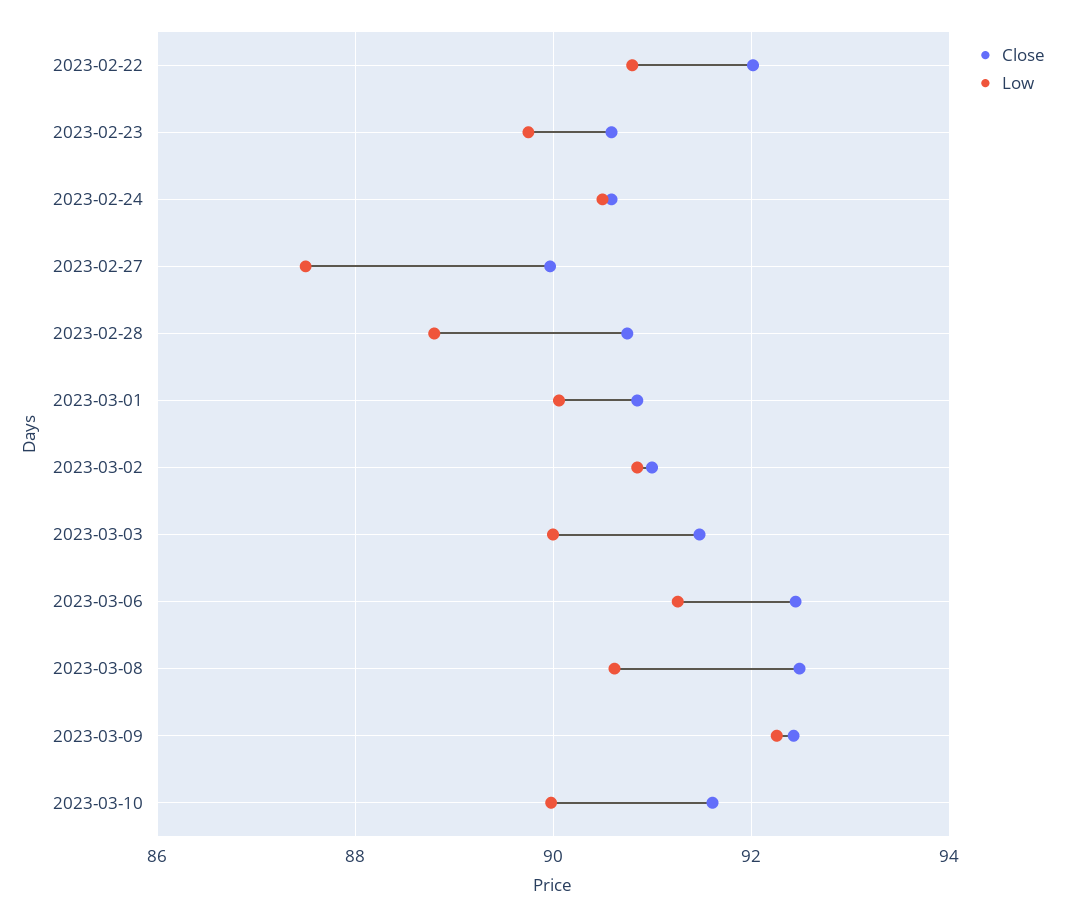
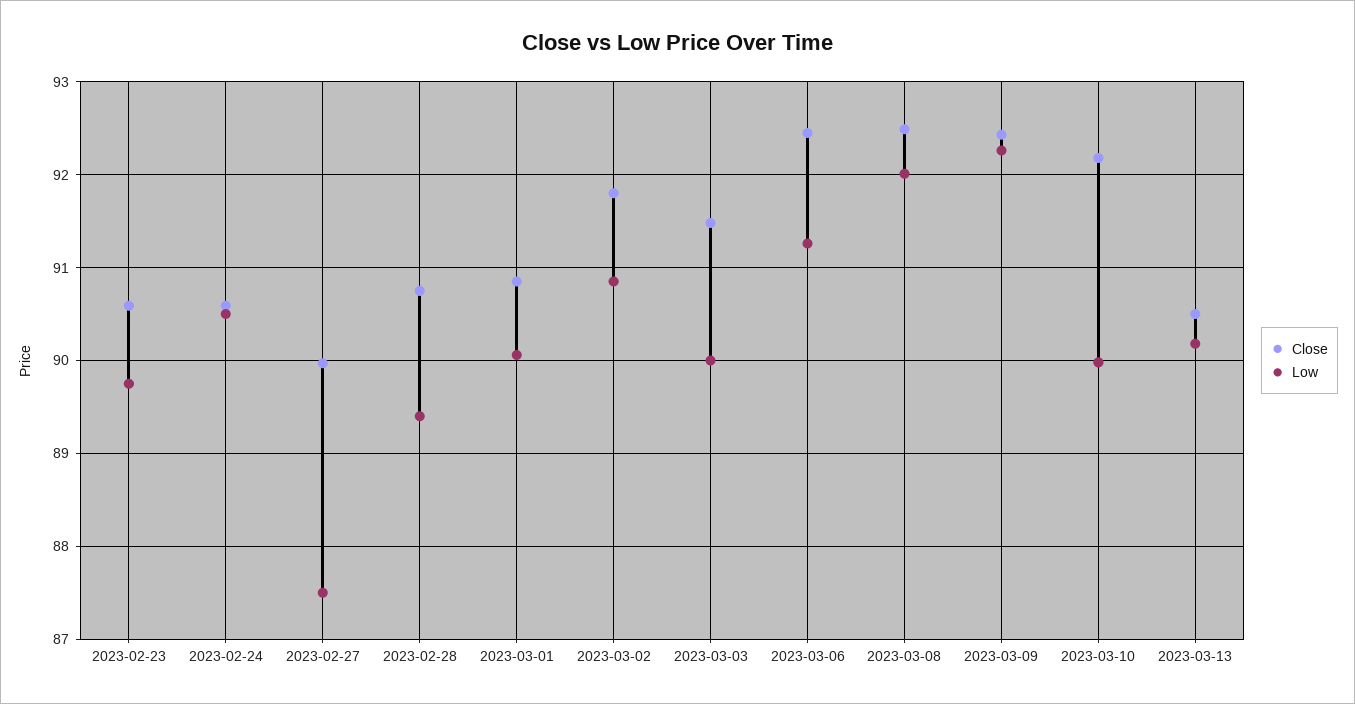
Close, 2023-02-22: 92 -> none
Low, 2023-02-22: 90.8 -> none
Low, 2023-02-28: 88.8 -> 89.4
Close, 2023-03-02: 91 -> 91.8
Low, 2023-03-08: 90.6 -> 92
Close, 2023-03-10: 91.6 -> 92.2
Close, 2023-03-13: none -> 90.5
Low, 2023-03-13: none -> 90.2

